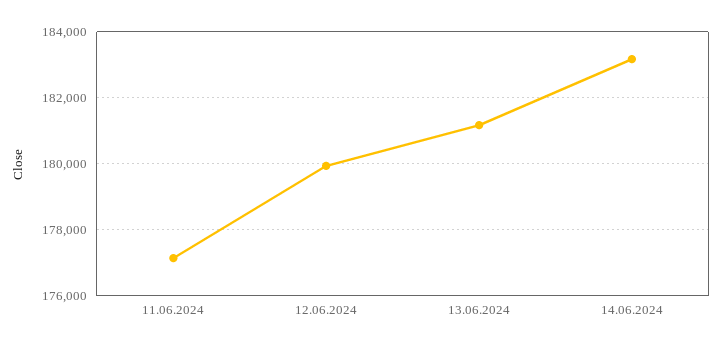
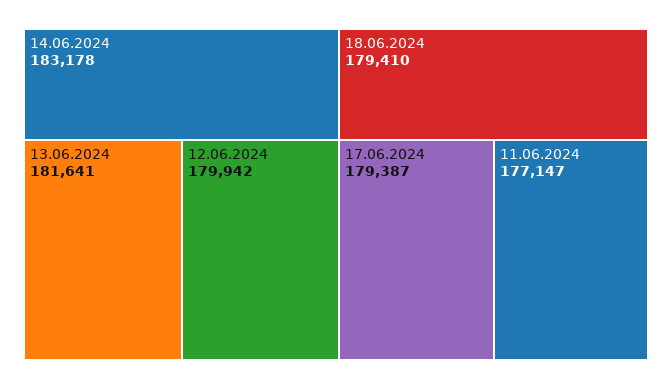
13.06.2024: 181200 -> 181641
18.06.2024: none -> 179410
17.06.2024: none -> 179387

